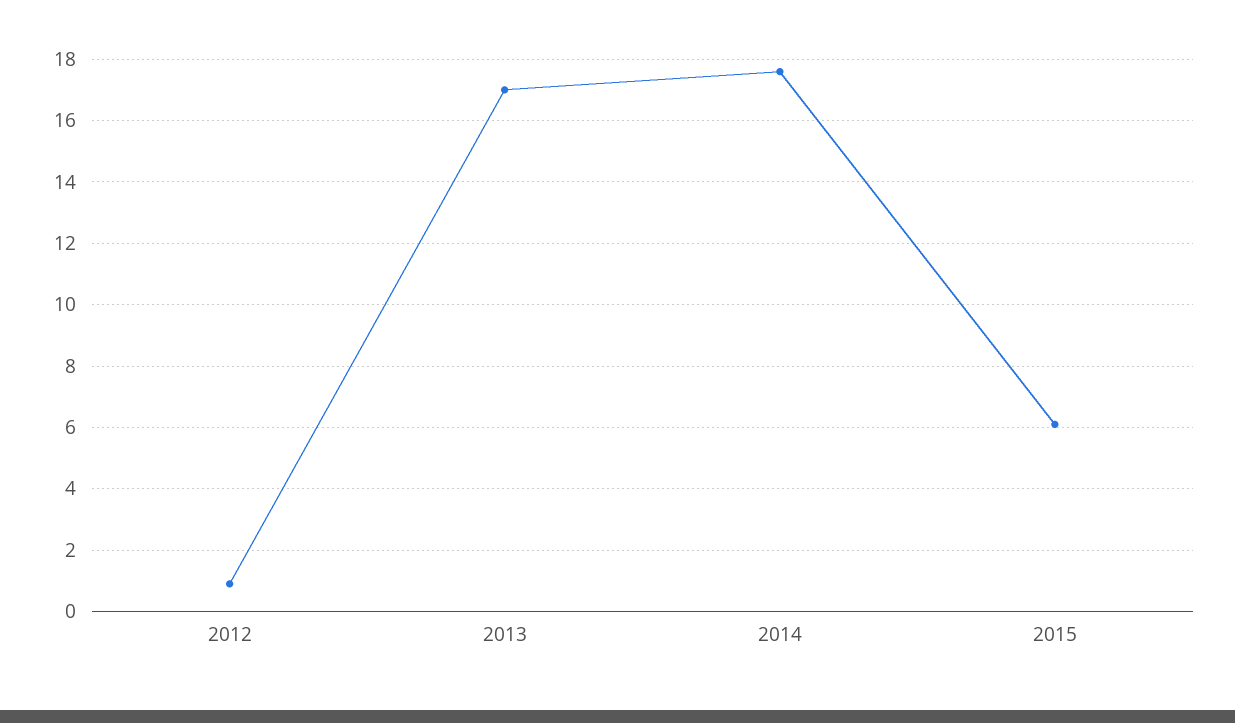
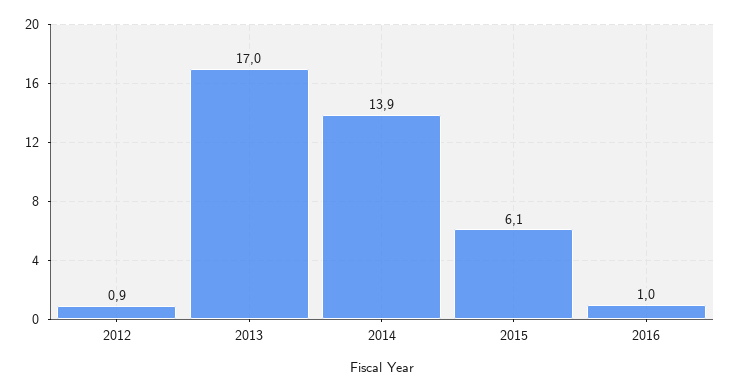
2014: 17.5 -> 13.9
2016: none -> 1

